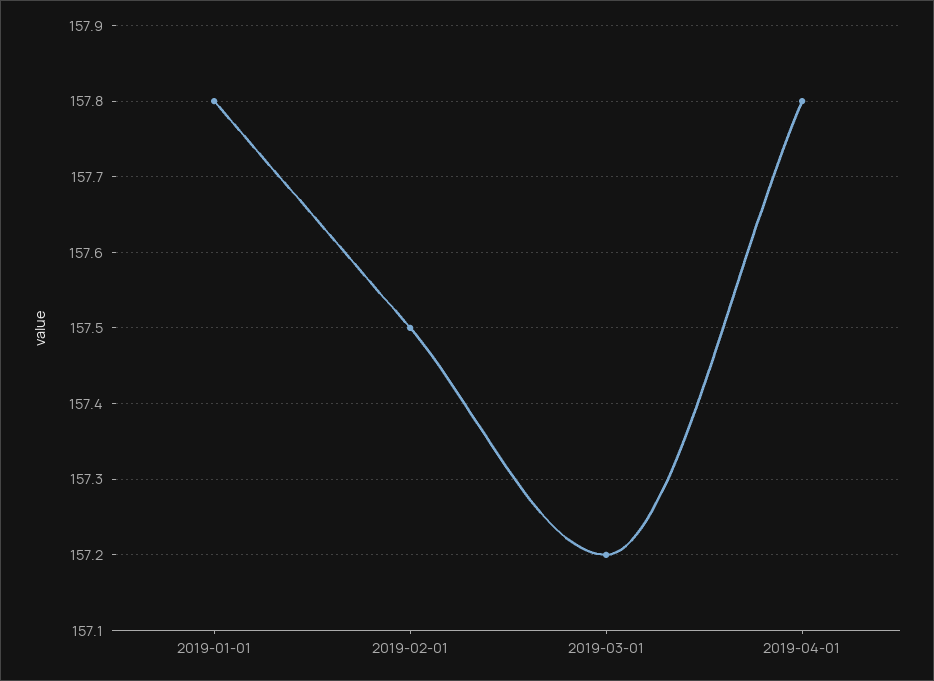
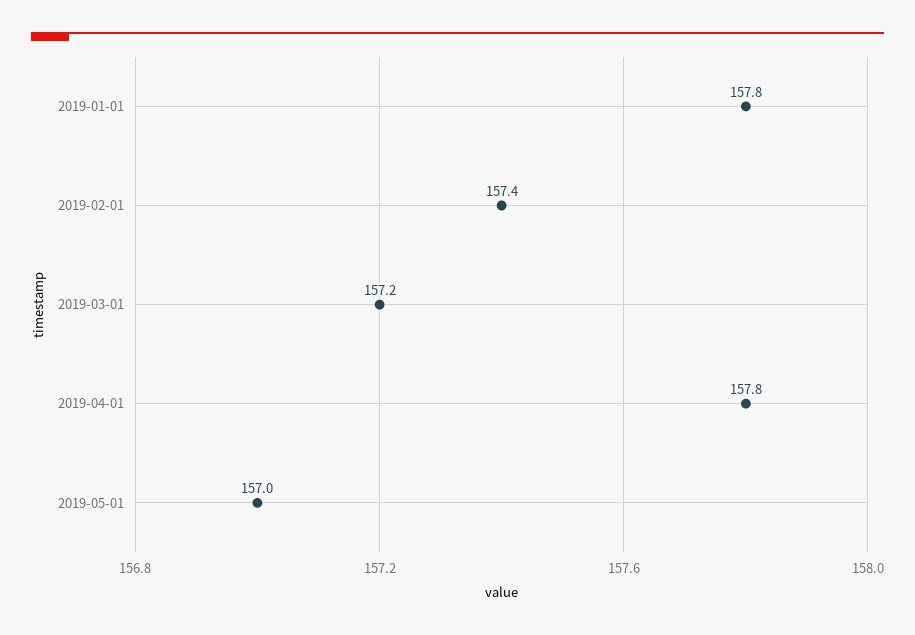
2019-02-01: 157.5 -> 157.4
2019-05-01: none -> 157

